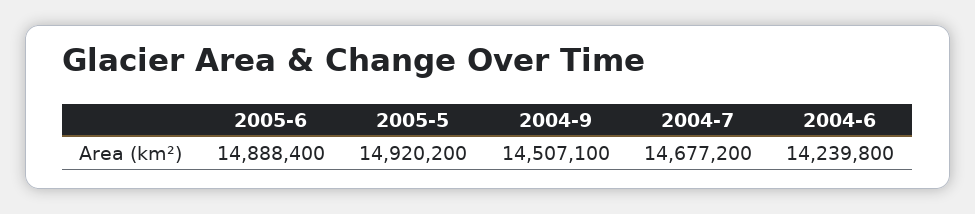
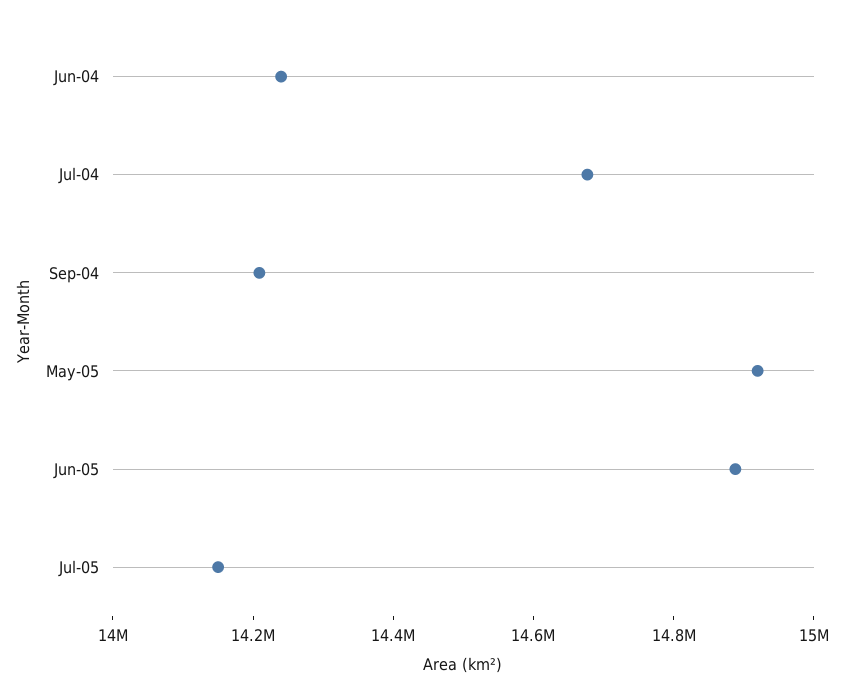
2004-9: 14507100 -> 14200000
Jul-05: none -> 14150000

